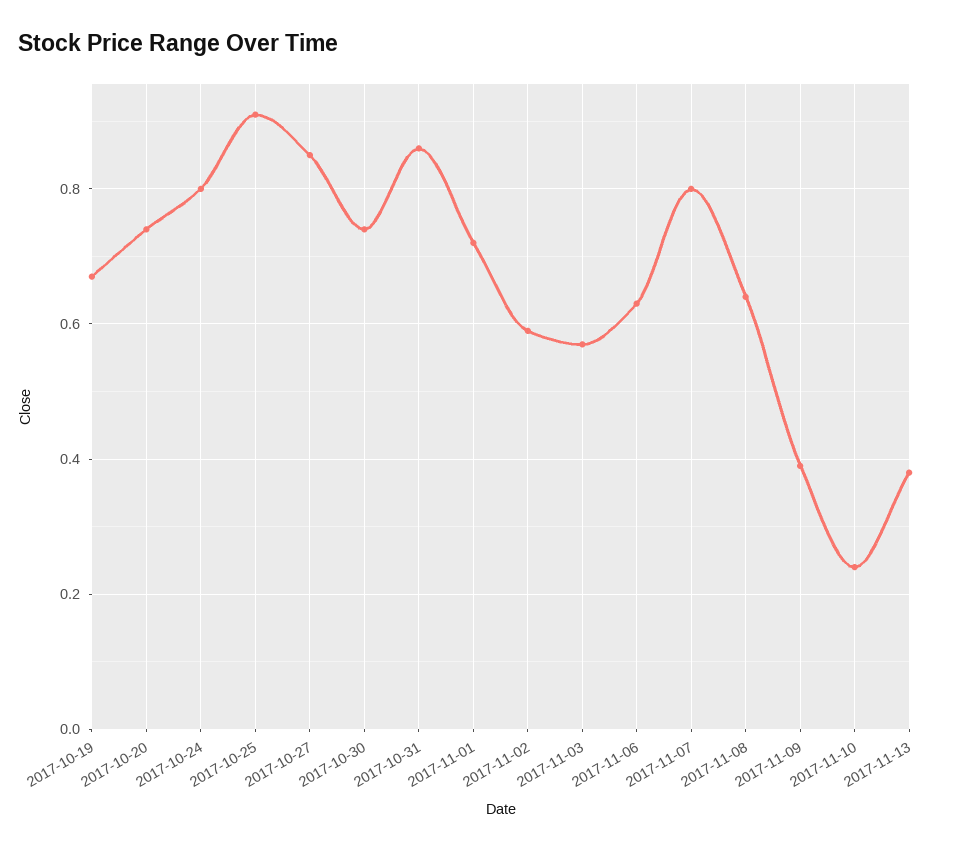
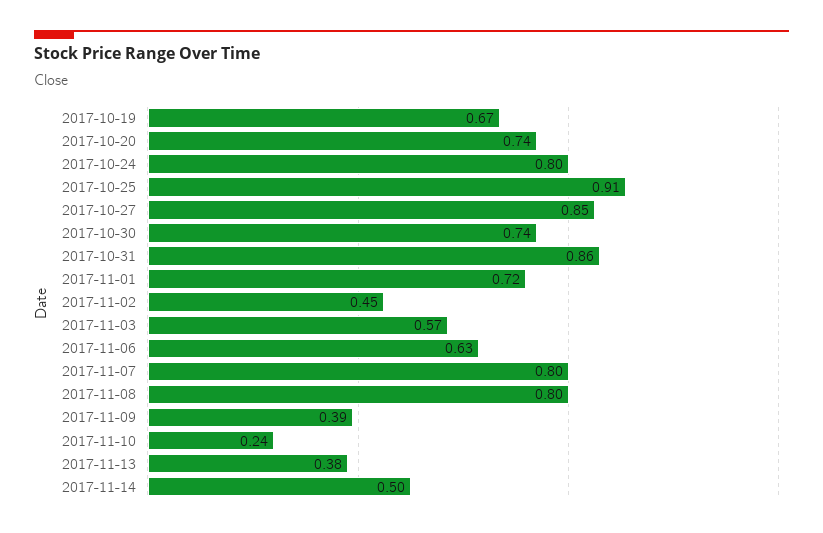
2017-11-02: 0.6 -> 0.45
2017-11-08: 0.65 -> 0.8
2017-11-14: none -> 0.5

